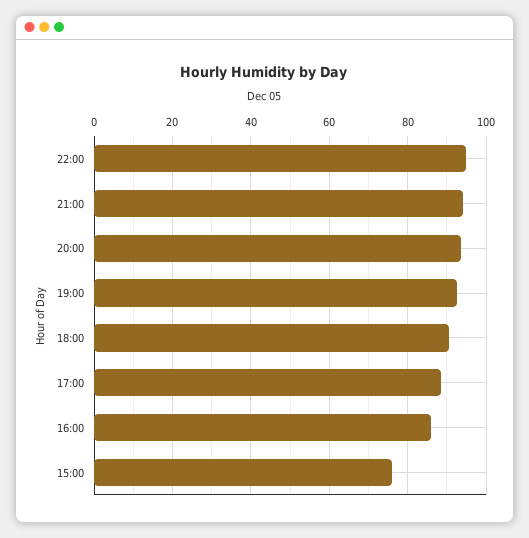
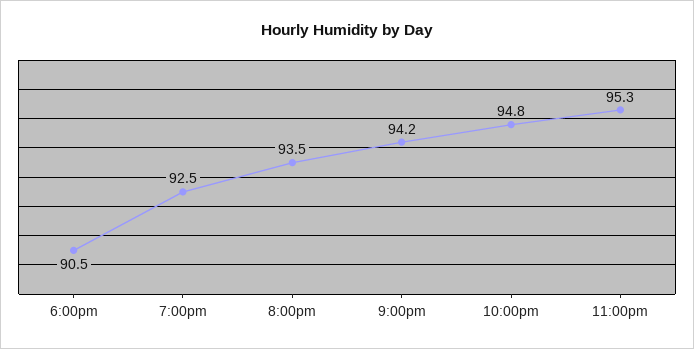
17:00: 88 -> none
16:00: 86 -> none
15:00: 76 -> none
11:00pm: none -> 95.3

